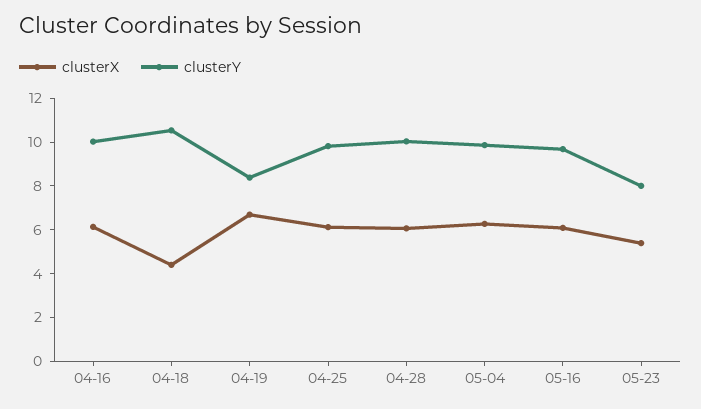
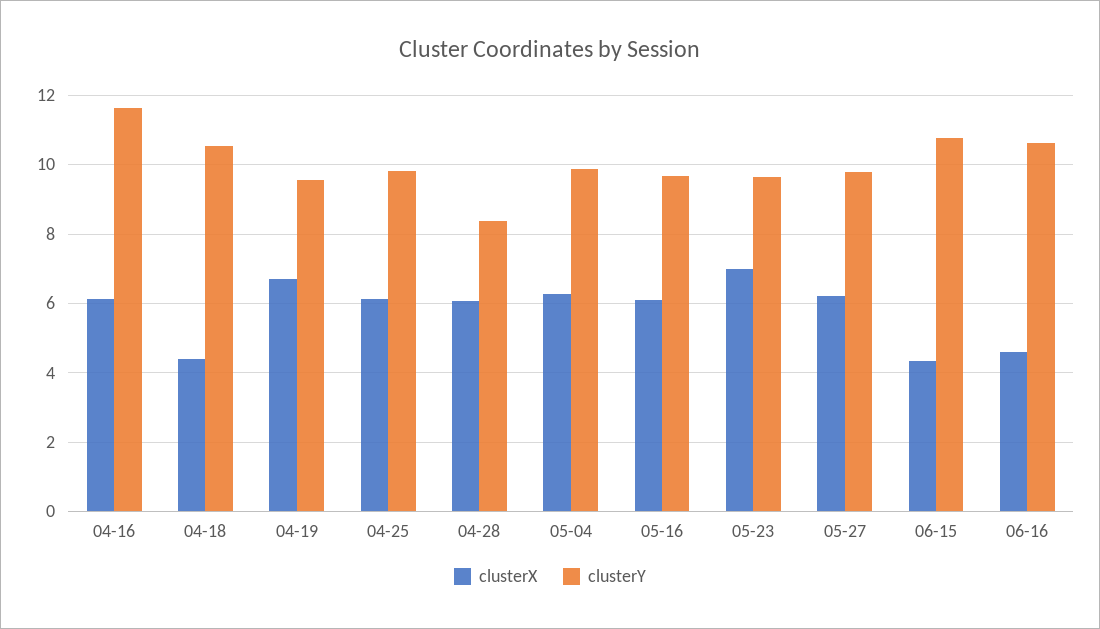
clusterY, 04-16: 10 -> 11.6
clusterY, 04-19: 8.5 -> 9.6
clusterY, 04-28: 10 -> 8.4
clusterX, 05-23: 5.5 -> 7
clusterY, 05-23: 8 -> 9.6
clusterX, 05-27: none -> 6.2
clusterY, 05-27: none -> 9.8
clusterX, 06-15: none -> 4.4
clusterY, 06-15: none -> 10.8
clusterX, 06-16: none -> 4.6
clusterY, 06-16: none -> 10.6

